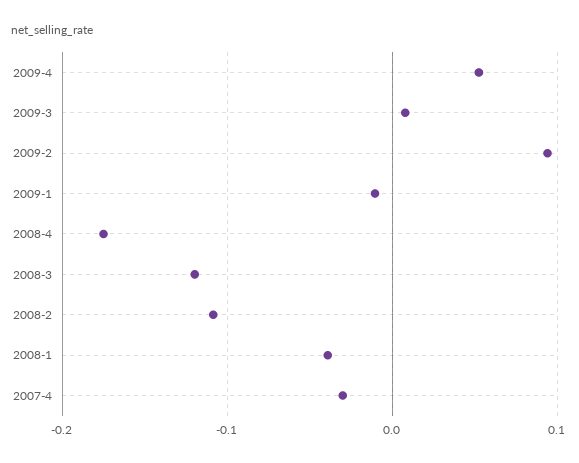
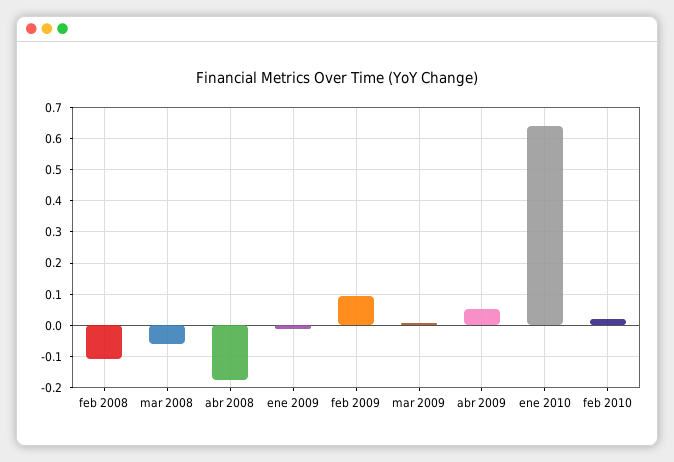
2008-3: -0.12 -> -0.06
2008-1: -0.04 -> none
2007-4: -0.03 -> none
ene 2010: none -> 0.64
feb 2010: none -> 0.02

